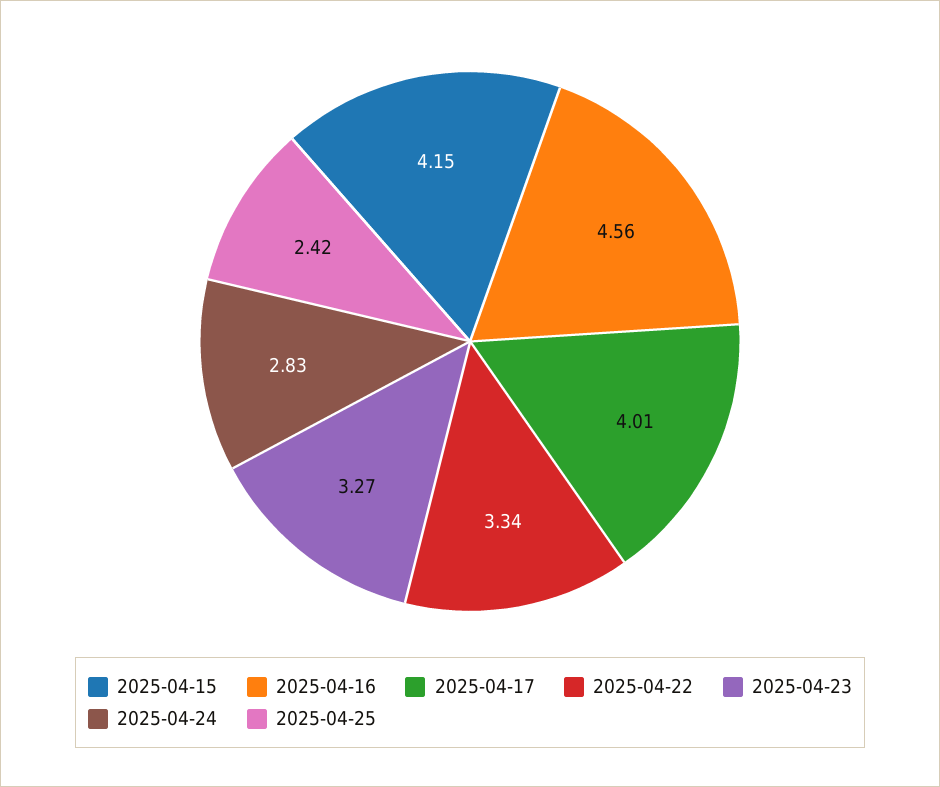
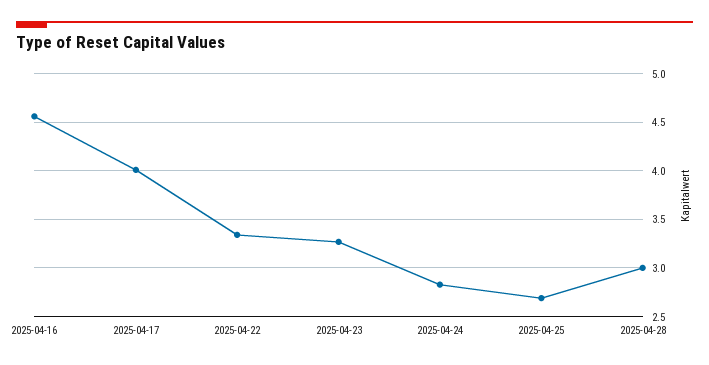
2025-04-15: 4.15 -> none
2025-04-25: 2.42 -> 2.7
2025-04-28: none -> 3

